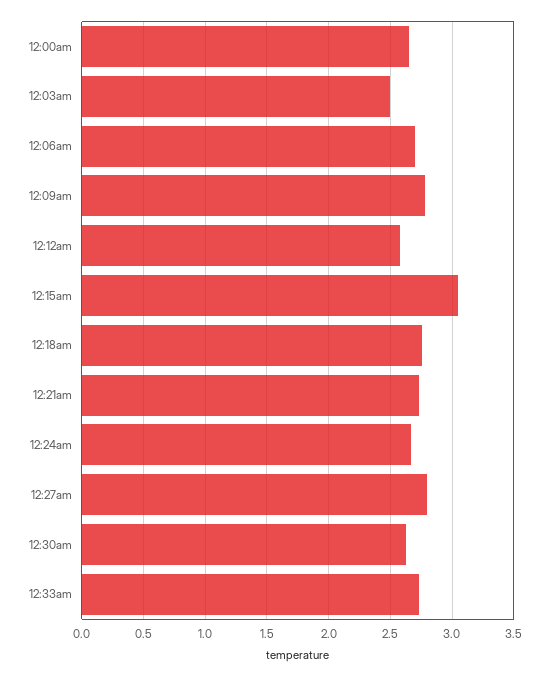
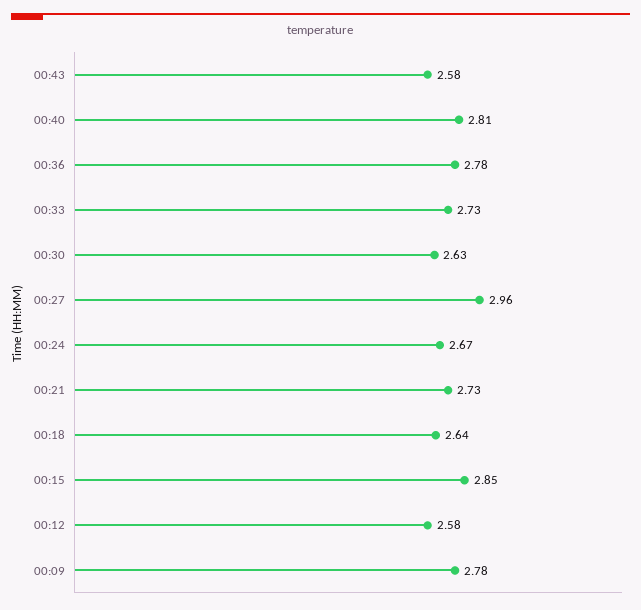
12:00am: 2.65 -> none
12:03am: 2.5 -> none
12:06am: 2.7 -> none
12:15am: 3.05 -> 2.85
12:18am: 2.75 -> 2.64
12:27am: 2.8 -> 2.96
00:43: none -> 2.58
00:40: none -> 2.81
00:36: none -> 2.78

